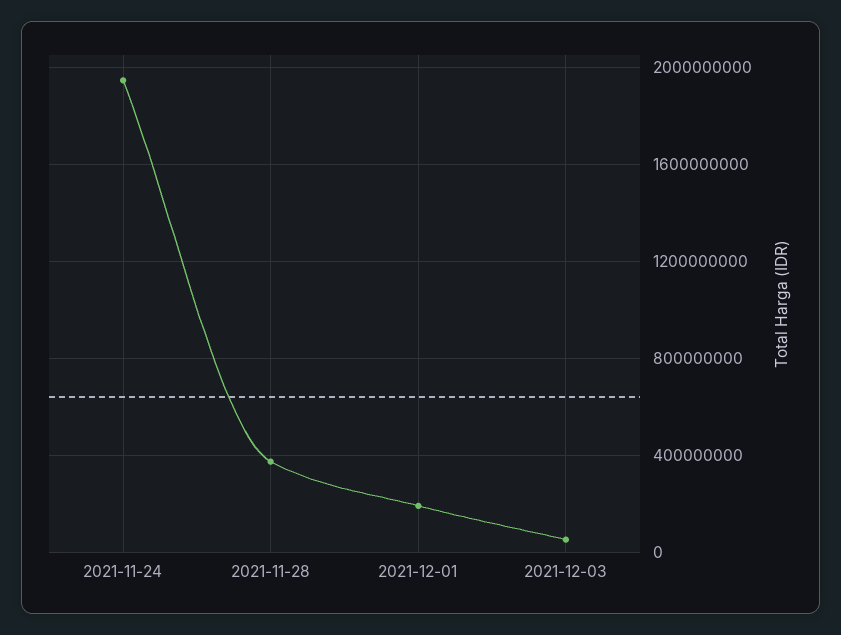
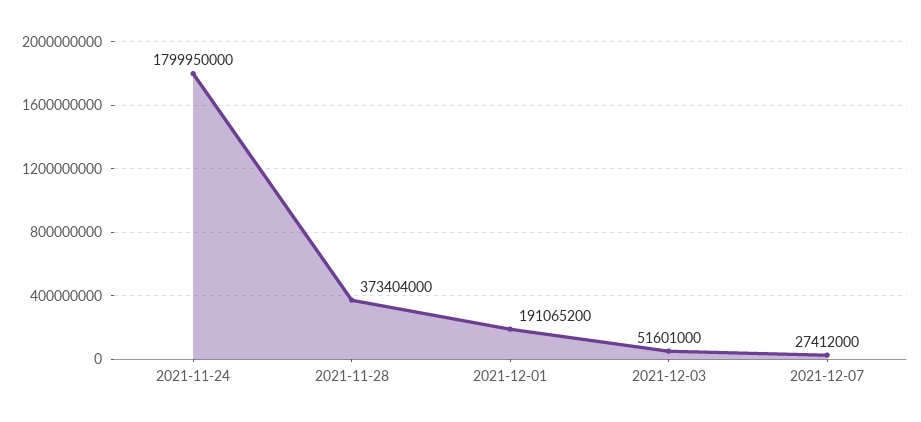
2021-11-24: 1950000000 -> 1799950000
2021-12-07: none -> 27412000

